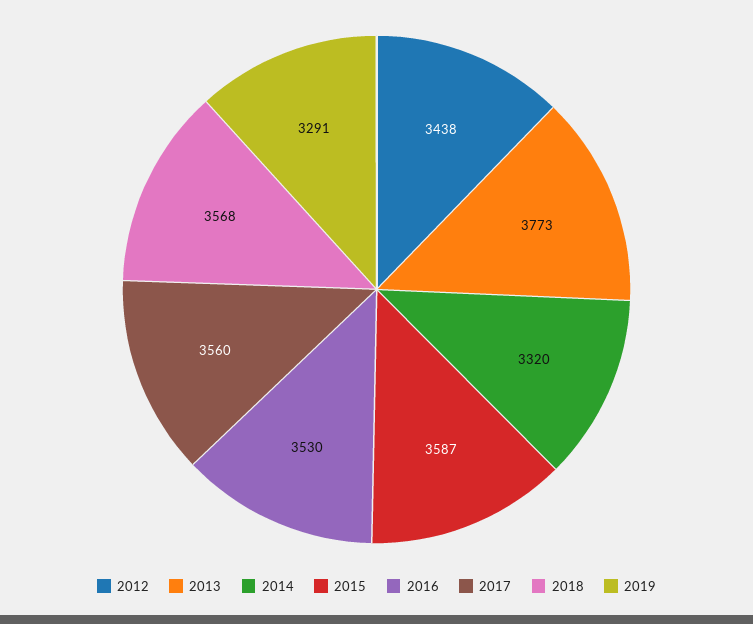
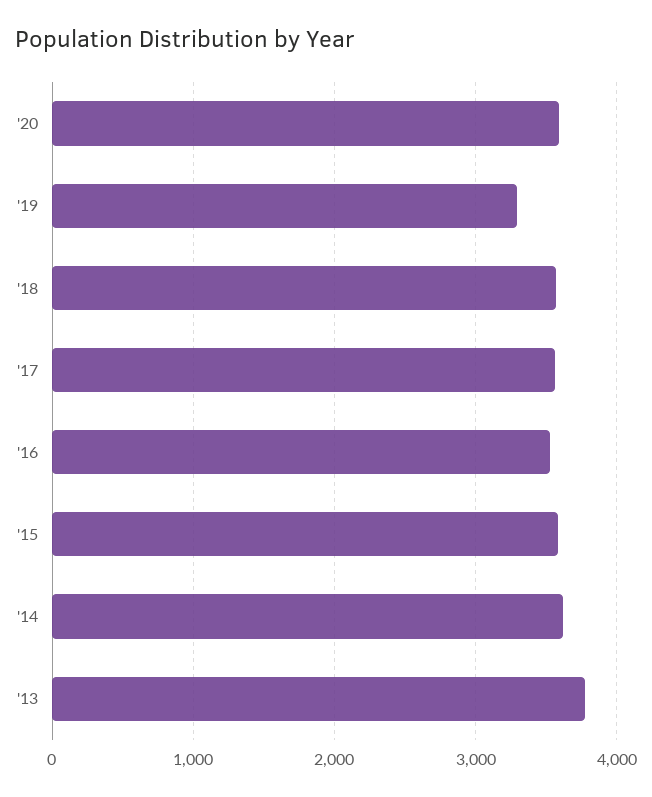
2012: 3438 -> none
2014: 3320 -> 3600
'20: none -> 3600

